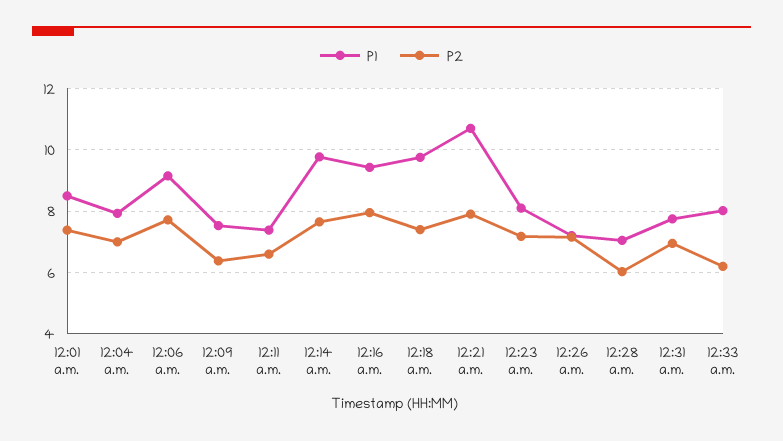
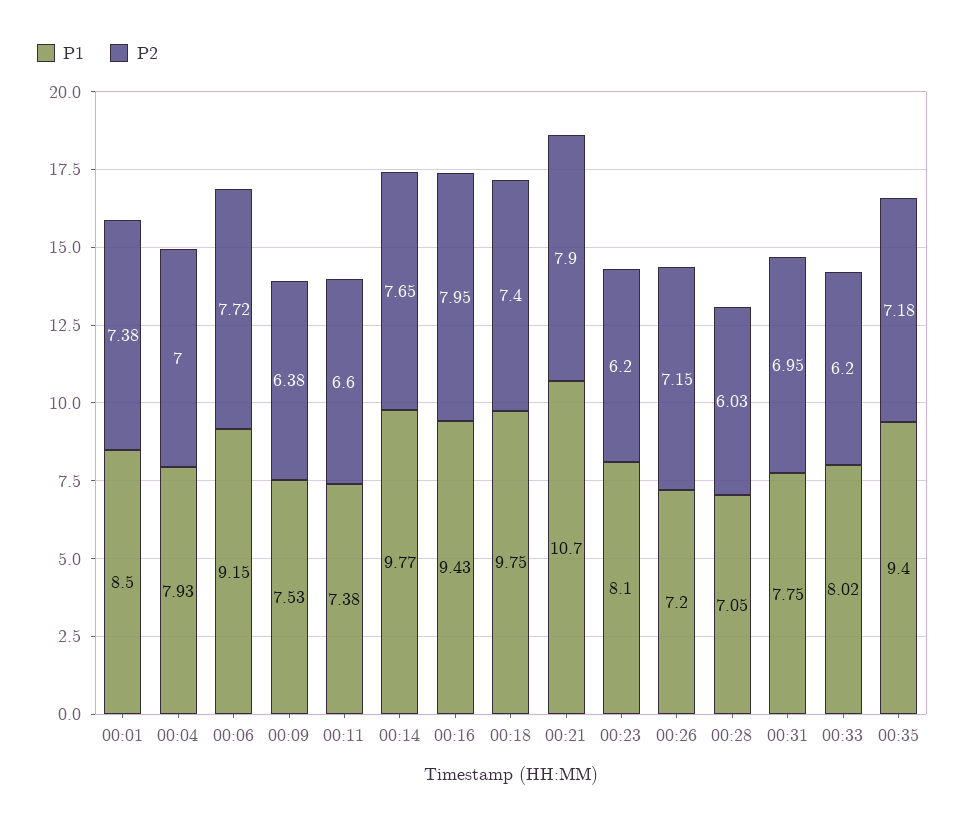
P2, 12:23 a.m.: 7.2 -> 6.2
P1, 00:35: none -> 9.4
P2, 00:35: none -> 7.18

